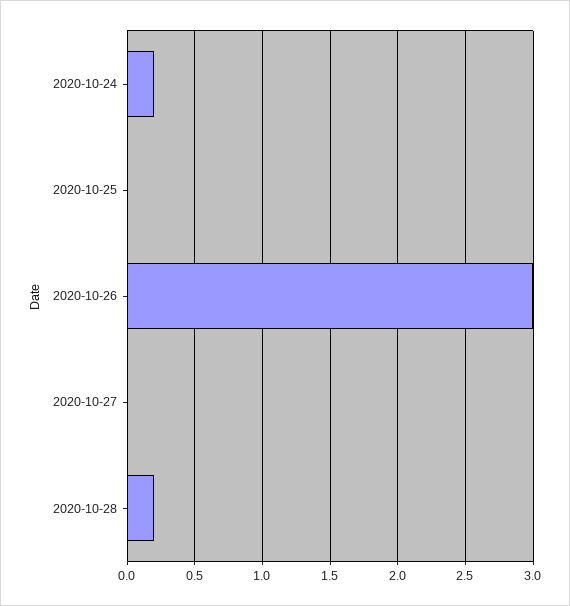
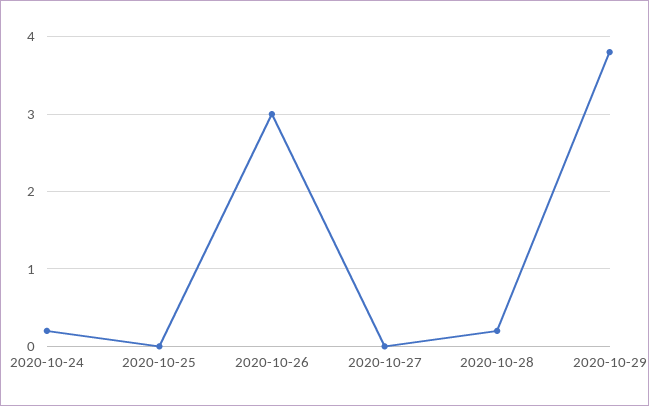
2020-10-29: none -> 3.8

